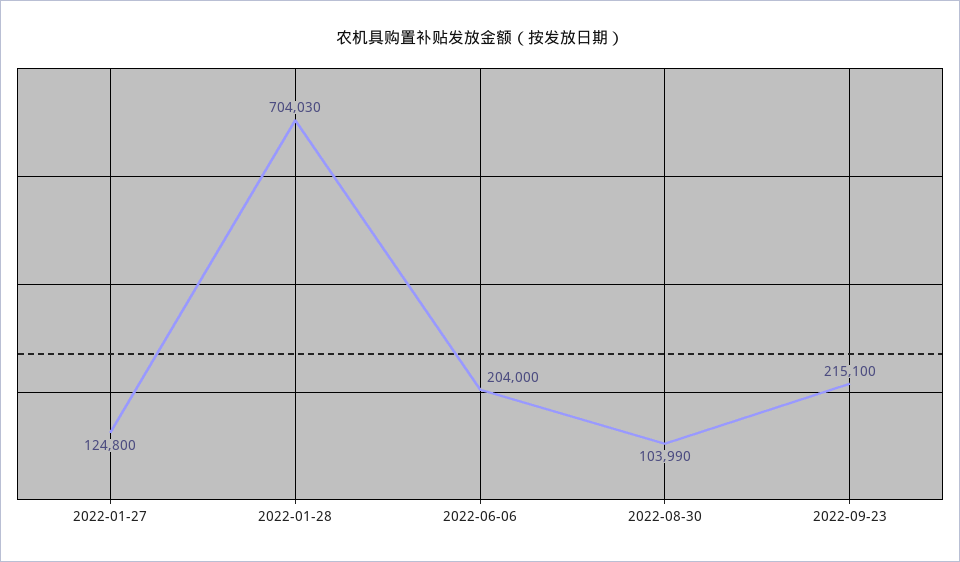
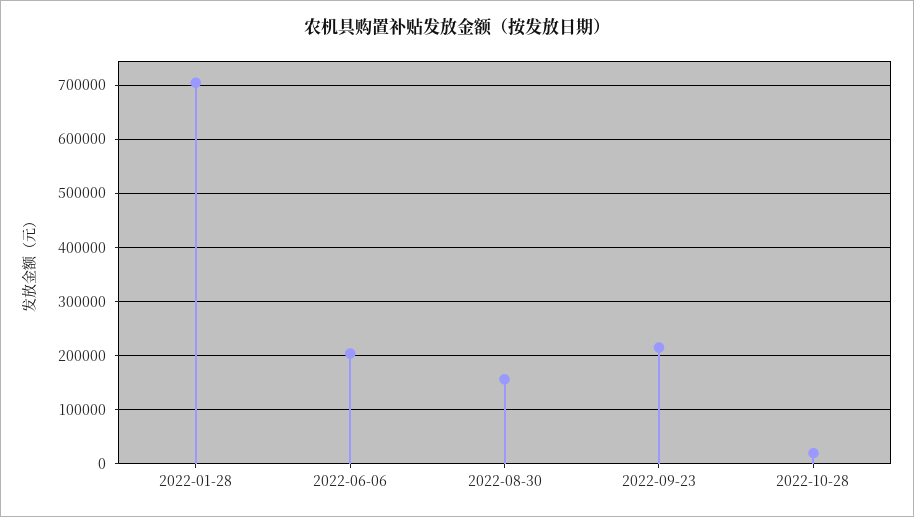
2022-01-27: 124800 -> none
2022-08-30: 103990 -> 160000
2022-10-28: none -> 20000

